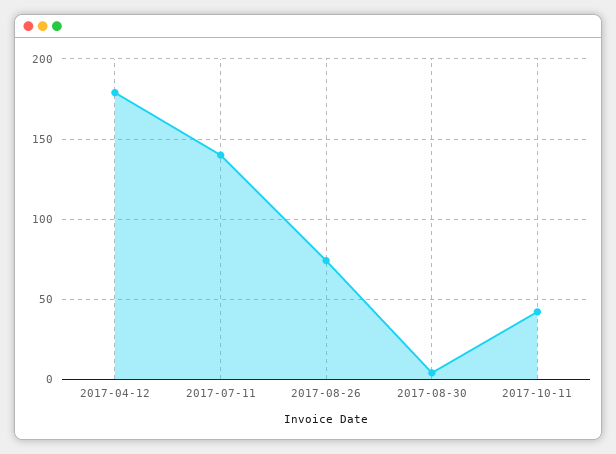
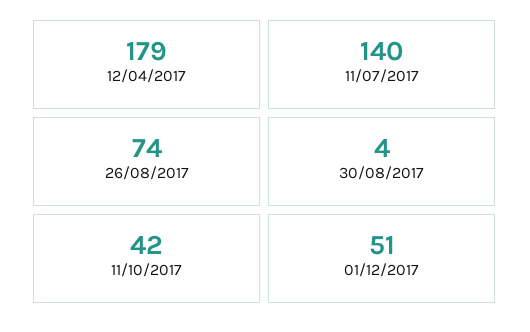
01/12/2017: none -> 51

